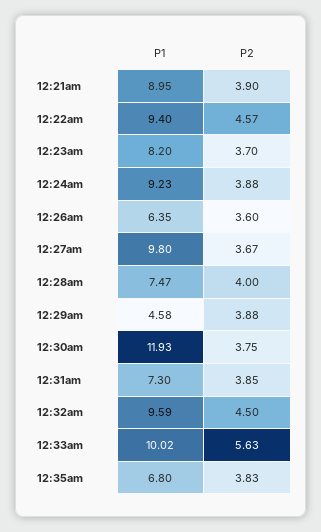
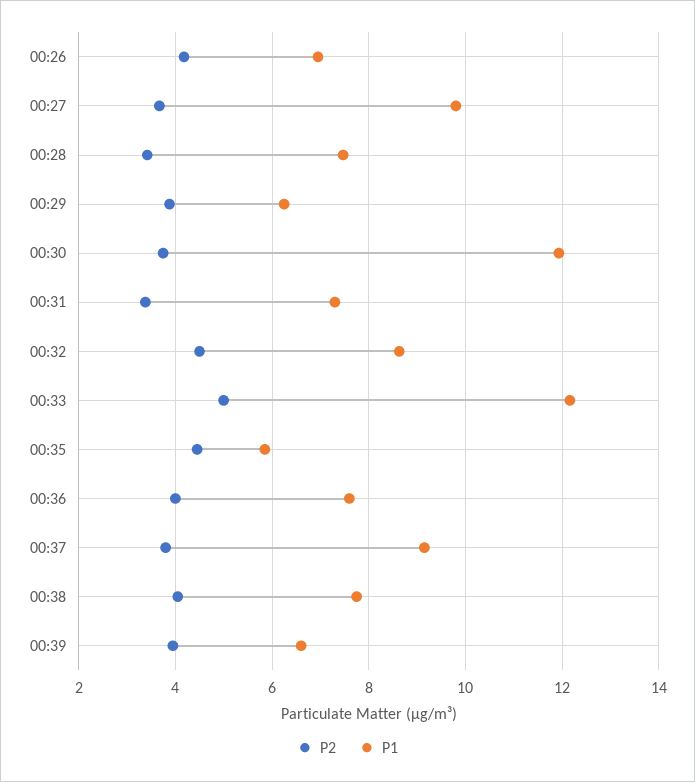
P1, 12:21am: 8.95 -> none
P2, 12:21am: 3.9 -> none
P1, 12:22am: 9.4 -> none
P2, 12:22am: 4.57 -> none
P1, 12:23am: 8.2 -> none
P2, 12:23am: 3.7 -> none
P1, 12:24am: 9.23 -> none
P2, 12:24am: 3.88 -> none
P1, 12:26am: 6.35 -> 7
P2, 12:26am: 3.6 -> 4.2
P2, 12:28am: 4 -> 3.4
P1, 12:29am: 4.58 -> 6.2
P2, 12:31am: 3.85 -> 3.4
P1, 12:32am: 9.59 -> 8.6
P1, 12:33am: 10.02 -> 12.2
P2, 12:33am: 5.63 -> 5
P1, 12:35am: 6.8 -> 5.8
P2, 12:35am: 3.83 -> 4.4
P2, 00:36: none -> 4
P1, 00:36: none -> 7.6
P2, 00:37: none -> 3.8
P1, 00:37: none -> 9.2
P2, 00:38: none -> 4
P1, 00:38: none -> 7.8
P2, 00:39: none -> 4
P1, 00:39: none -> 6.6

